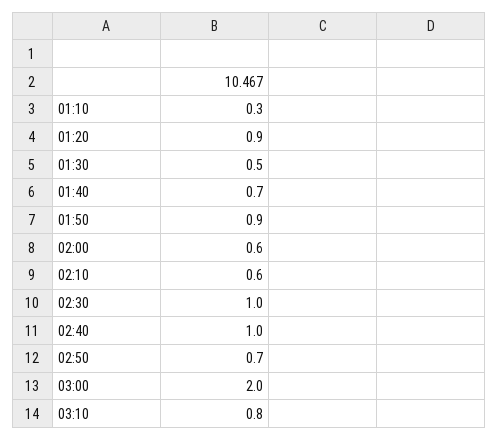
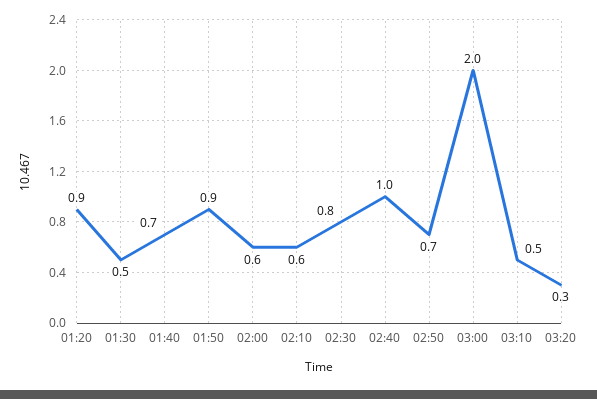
01:10: 0.3 -> none
02:30: 1 -> 0.8
03:10: 0.8 -> 0.5
03:20: none -> 0.3

